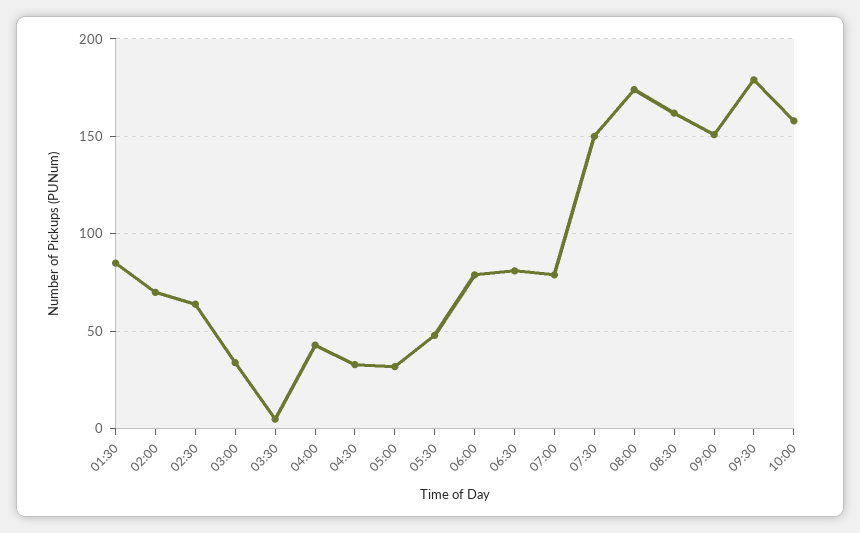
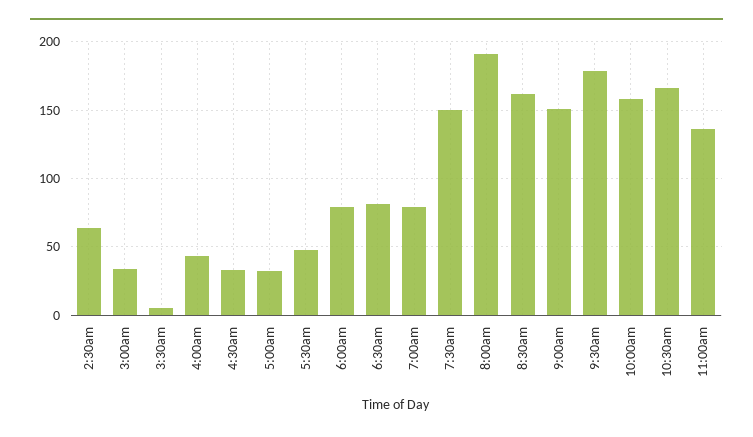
01:30: 85 -> none
02:00: 70 -> none
08:00: 175 -> 190
10:30am: none -> 165
11:00am: none -> 135

